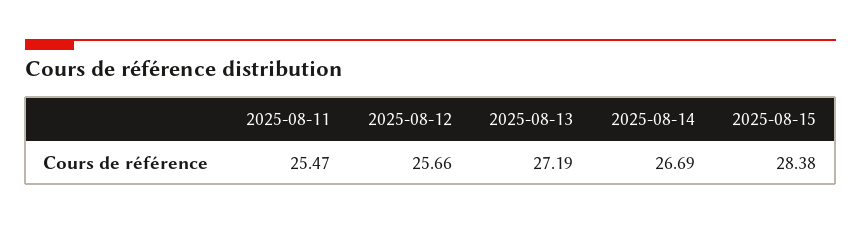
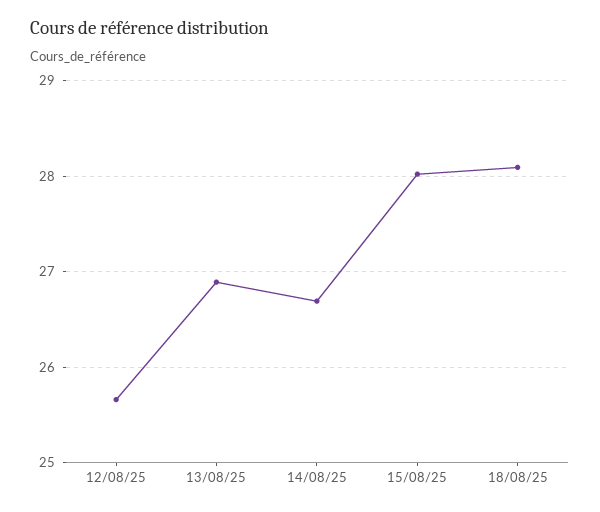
2025-08-11: 25.47 -> none
2025-08-13: 27.19 -> 26.9
2025-08-15: 28.38 -> 28
18/08/25: none -> 28.1

